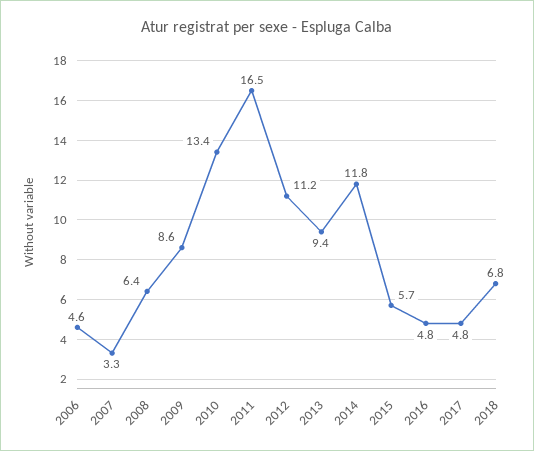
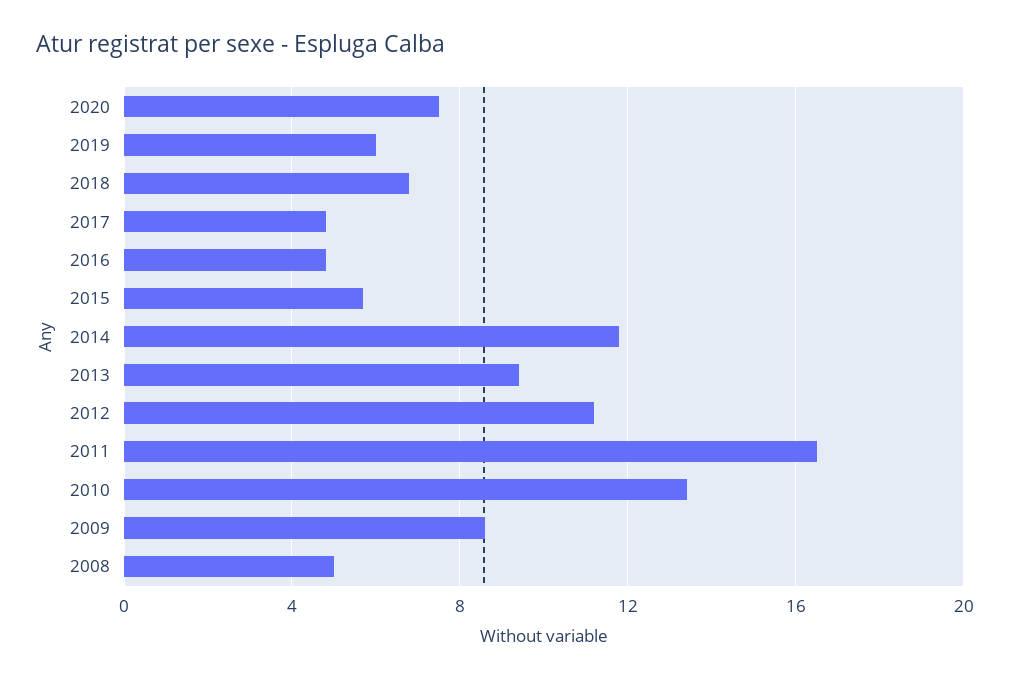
2006: 4.6 -> none
2007: 3.3 -> none
2008: 6.4 -> 5
2020: none -> 7.5
2019: none -> 6

